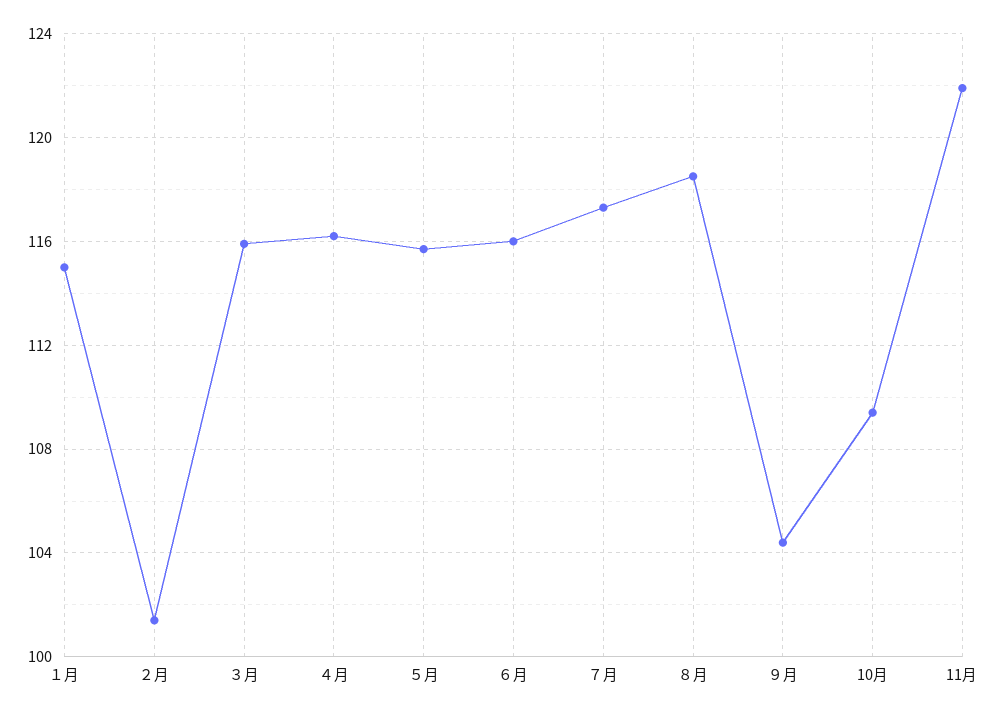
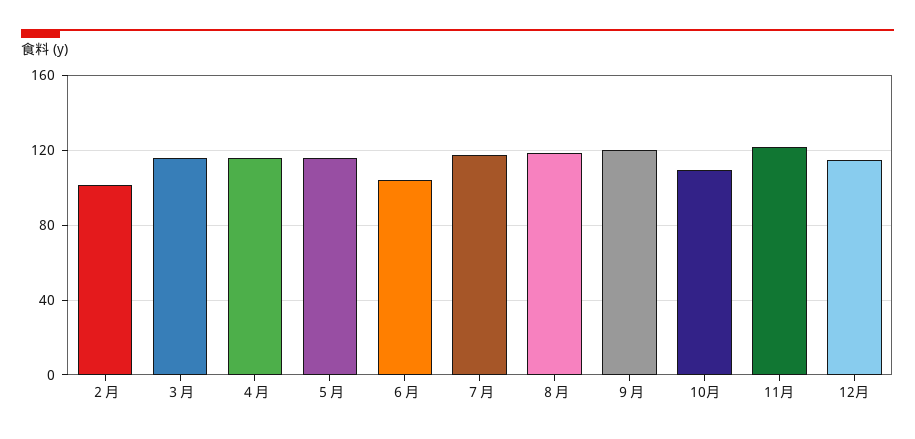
１月: 115 -> none
６月: 116 -> 105
９月: 104.5 -> 120
12月: none -> 115

